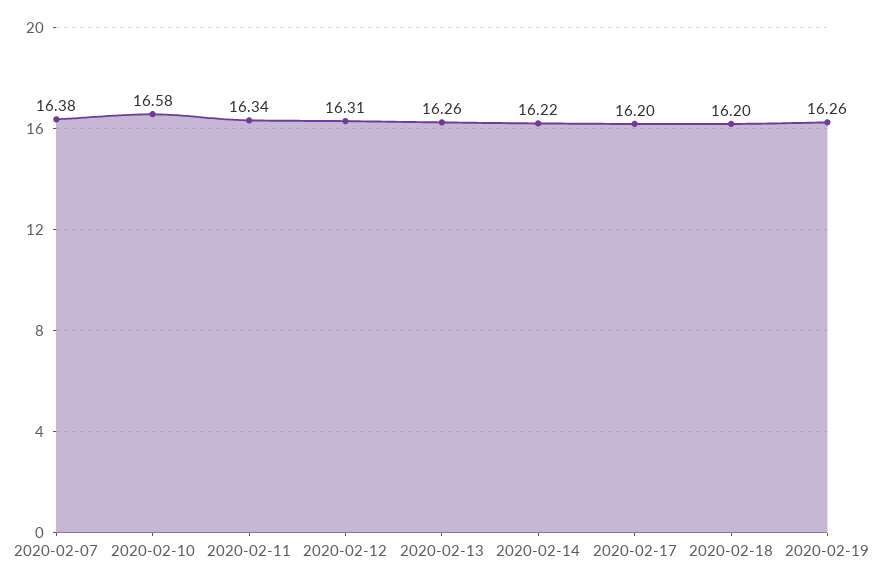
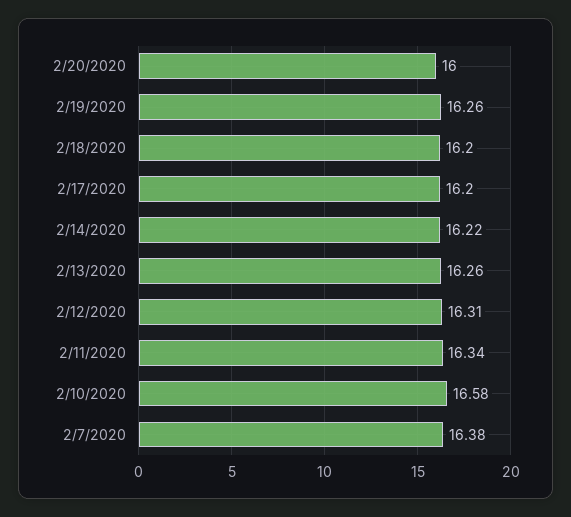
2/20/2020: none -> 16

